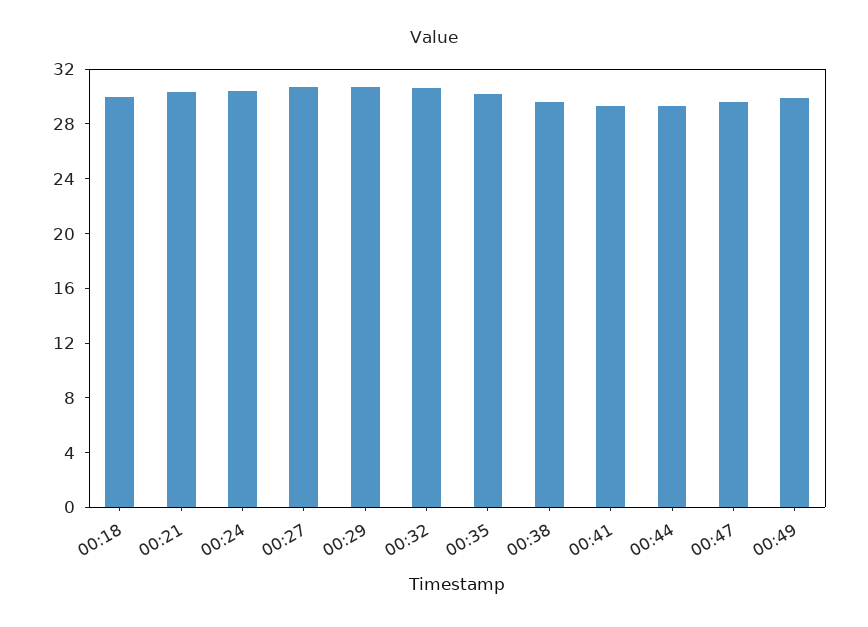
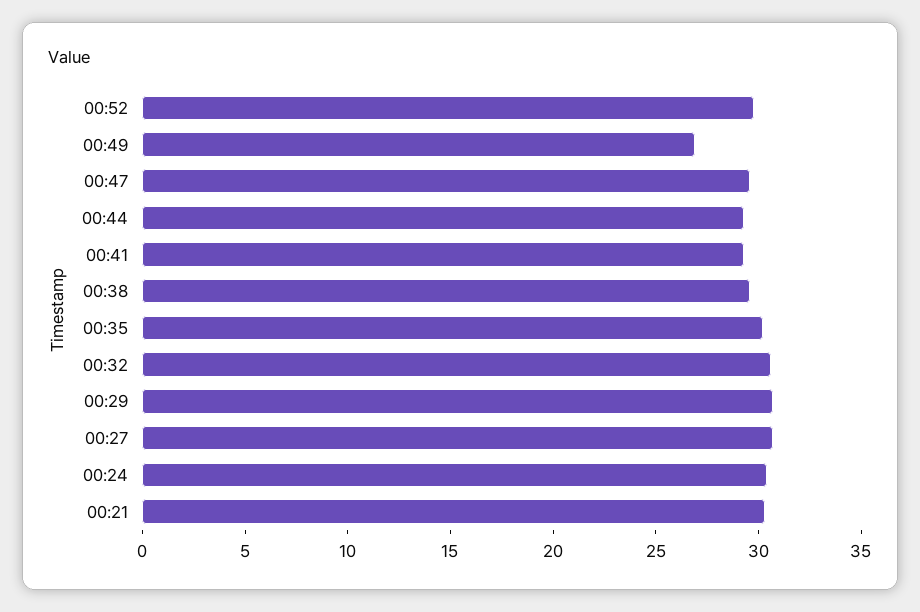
00:18: 30 -> none
00:49: 30 -> 27
00:52: none -> 30

